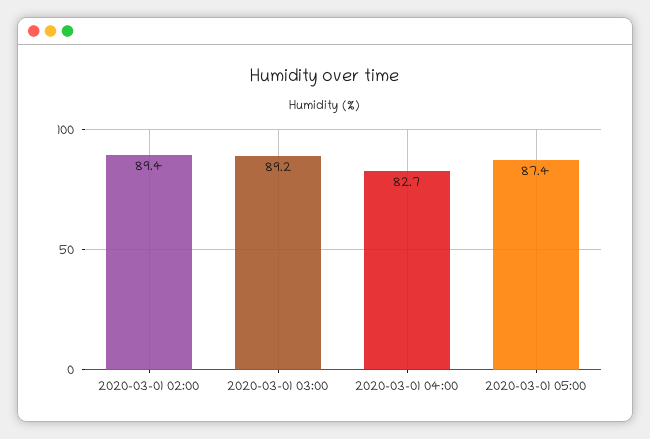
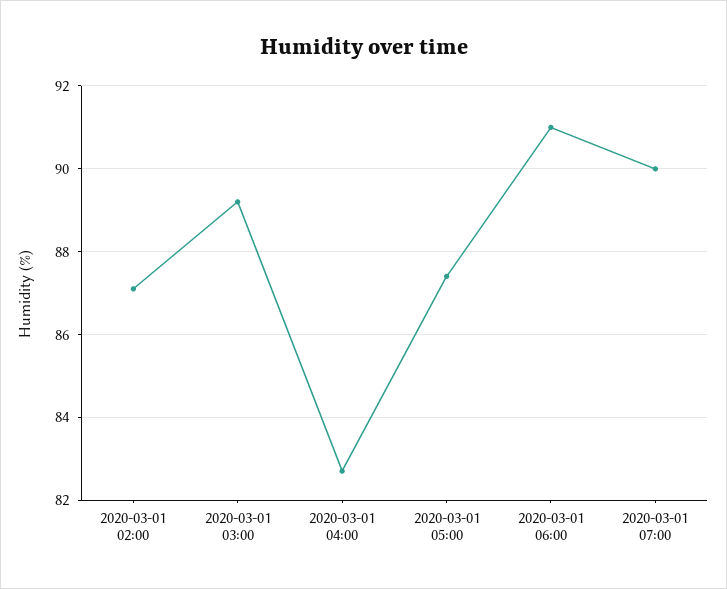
2020-03-01 02:00: 89.4 -> 87
2020-03-01 06:00: none -> 91
2020-03-01 07:00: none -> 90

